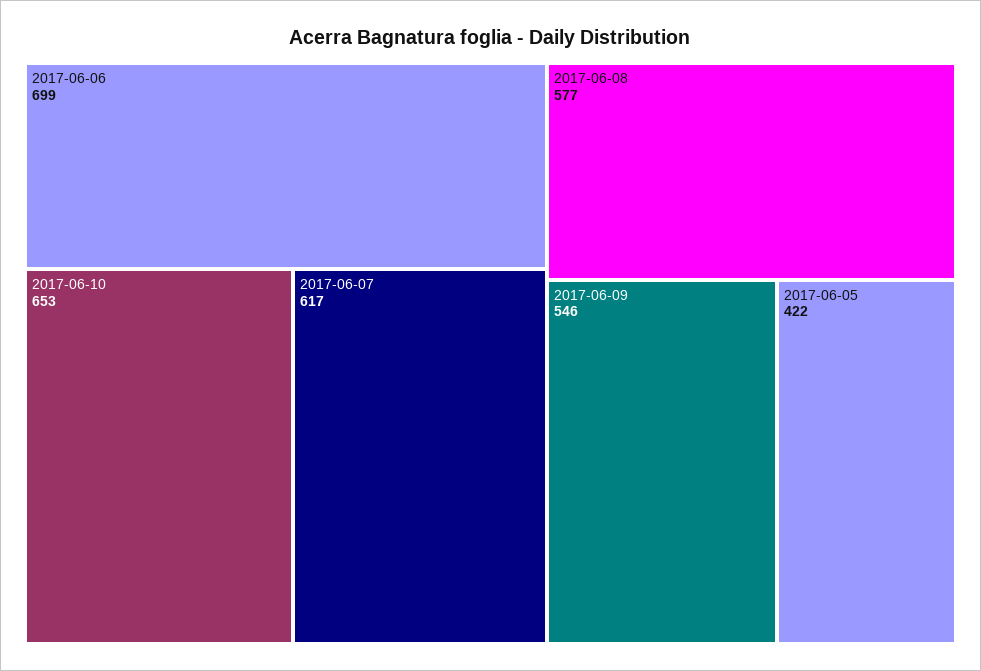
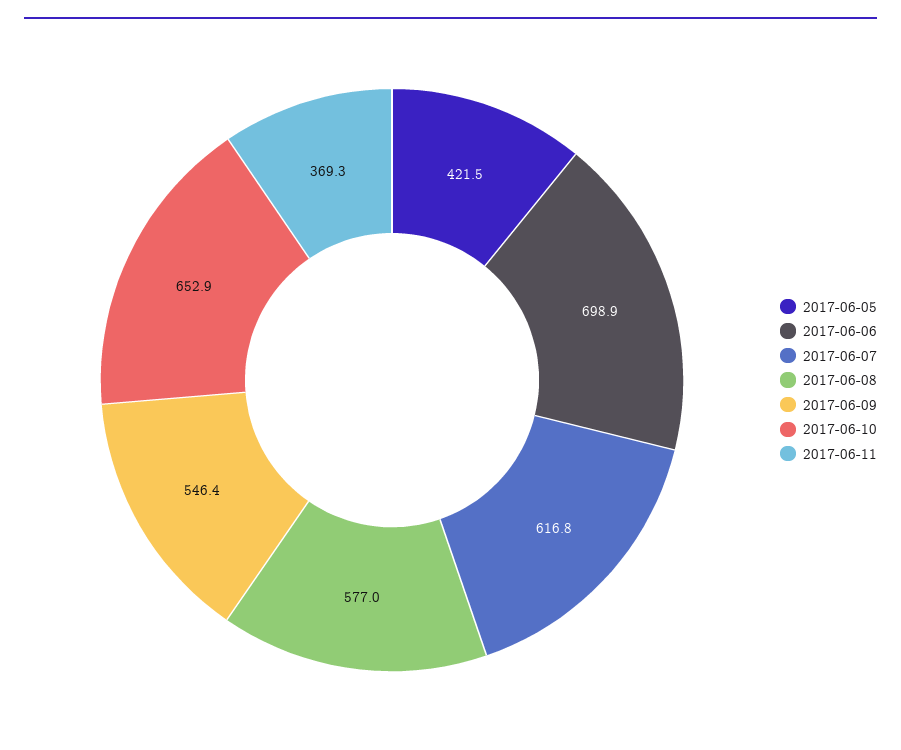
2017-06-11: none -> 369.3

